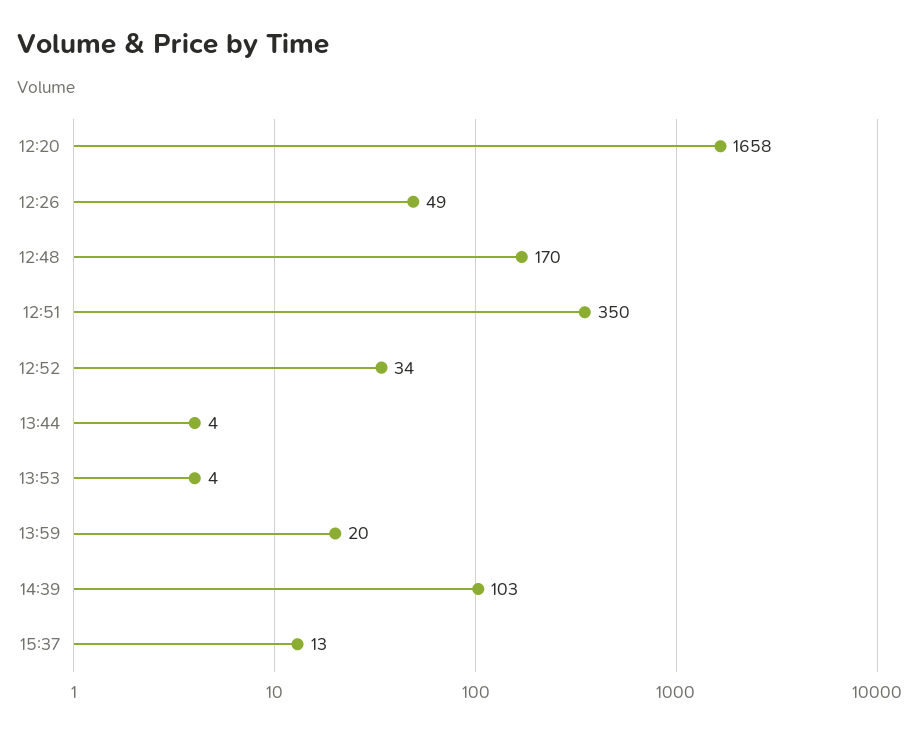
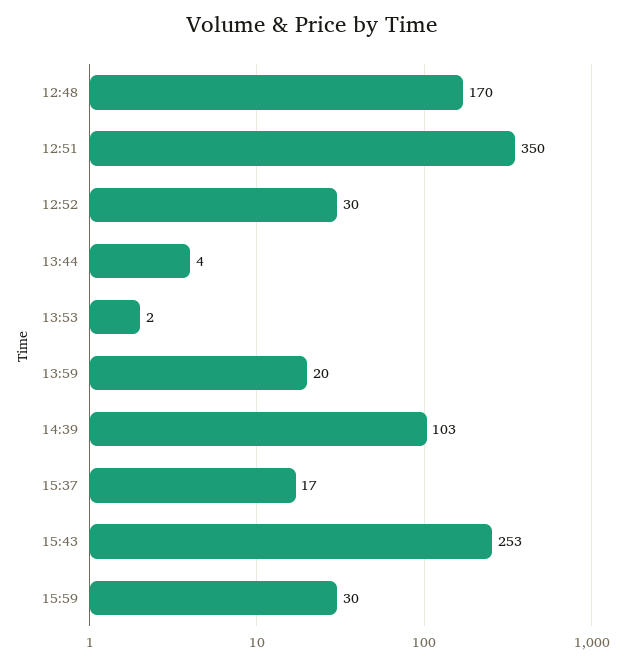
12:20: 1658 -> none
12:26: 49 -> none
12:52: 34 -> 30
13:53: 4 -> 2
15:37: 13 -> 17
15:43: none -> 253
15:59: none -> 30

